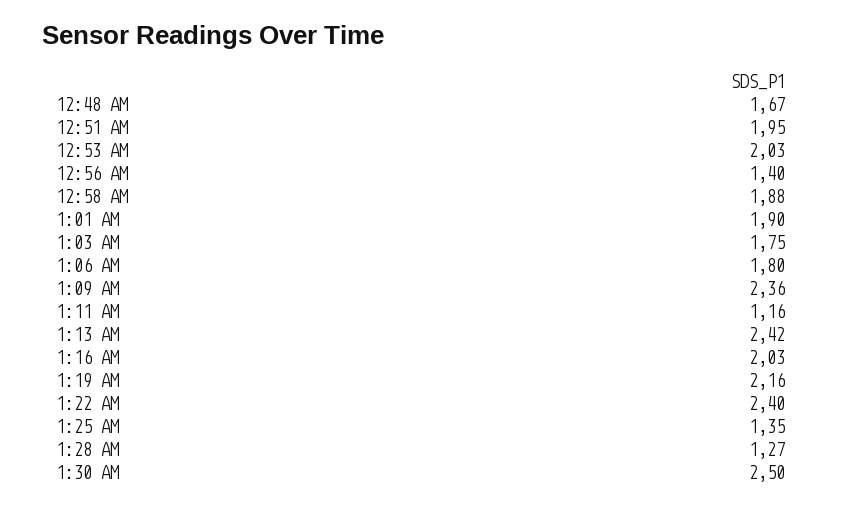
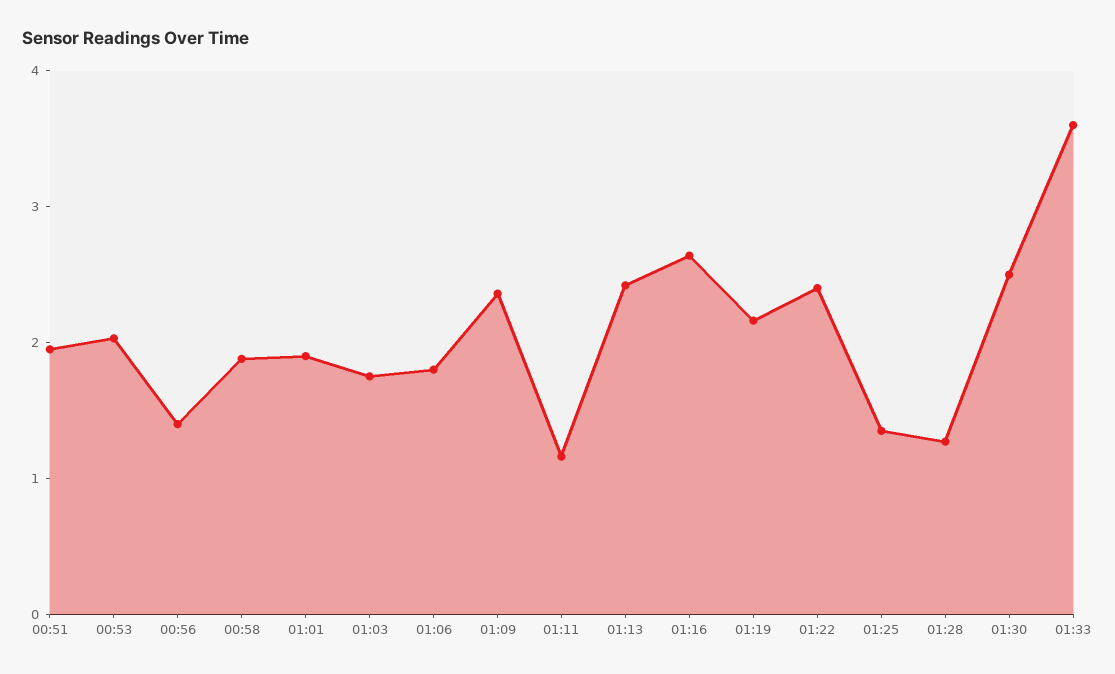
12:48 AM: 1.67 -> none
1:16 AM: 2.03 -> 2.6
01:33: none -> 3.6

